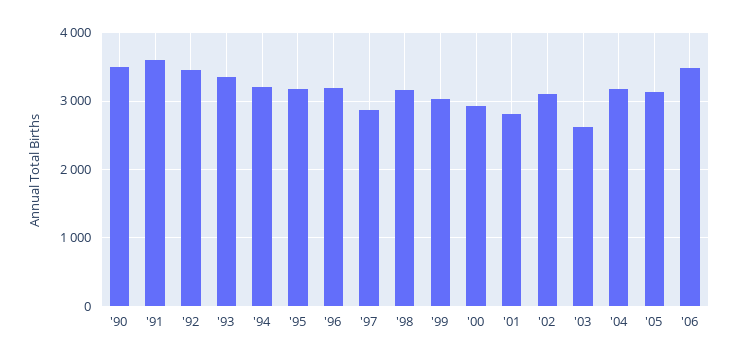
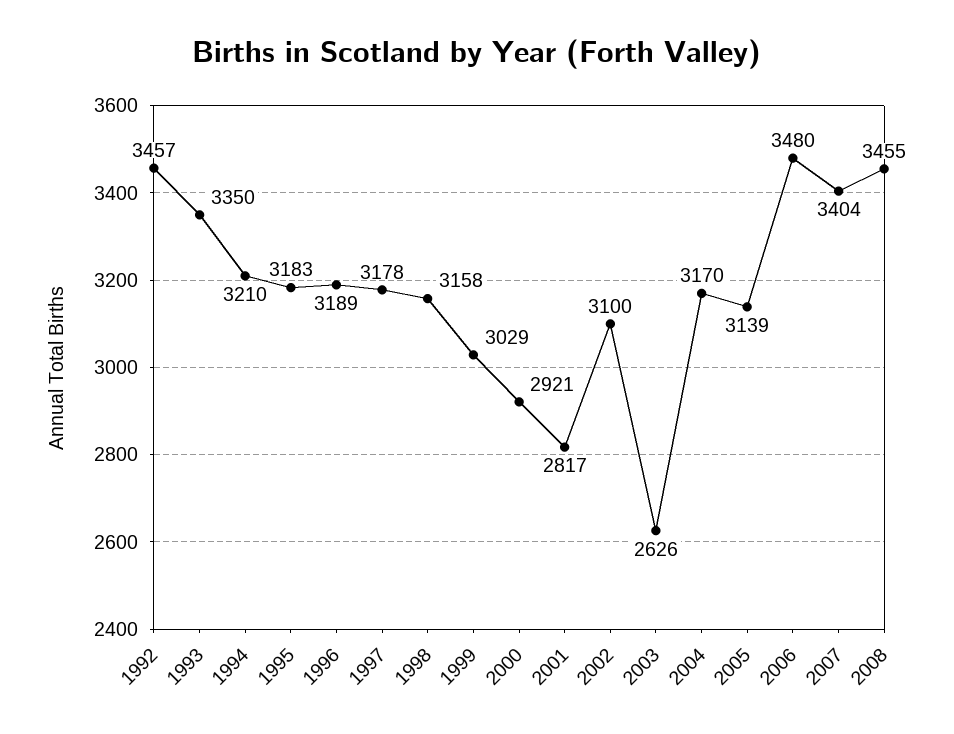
'90: 3500 -> none
'91: 3600 -> none
'97: 2900 -> 3178
2007: none -> 3404
2008: none -> 3455

